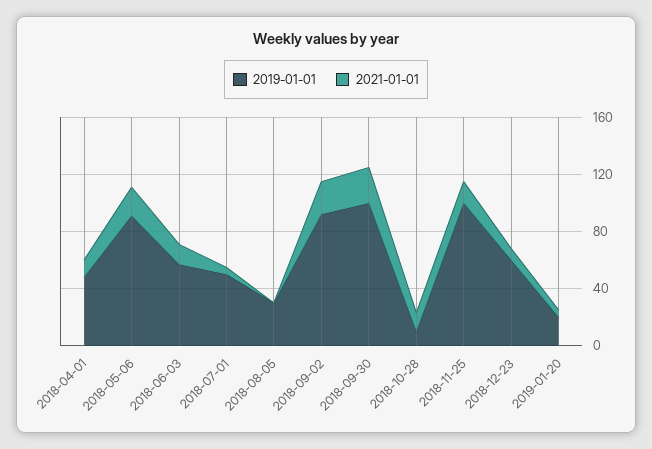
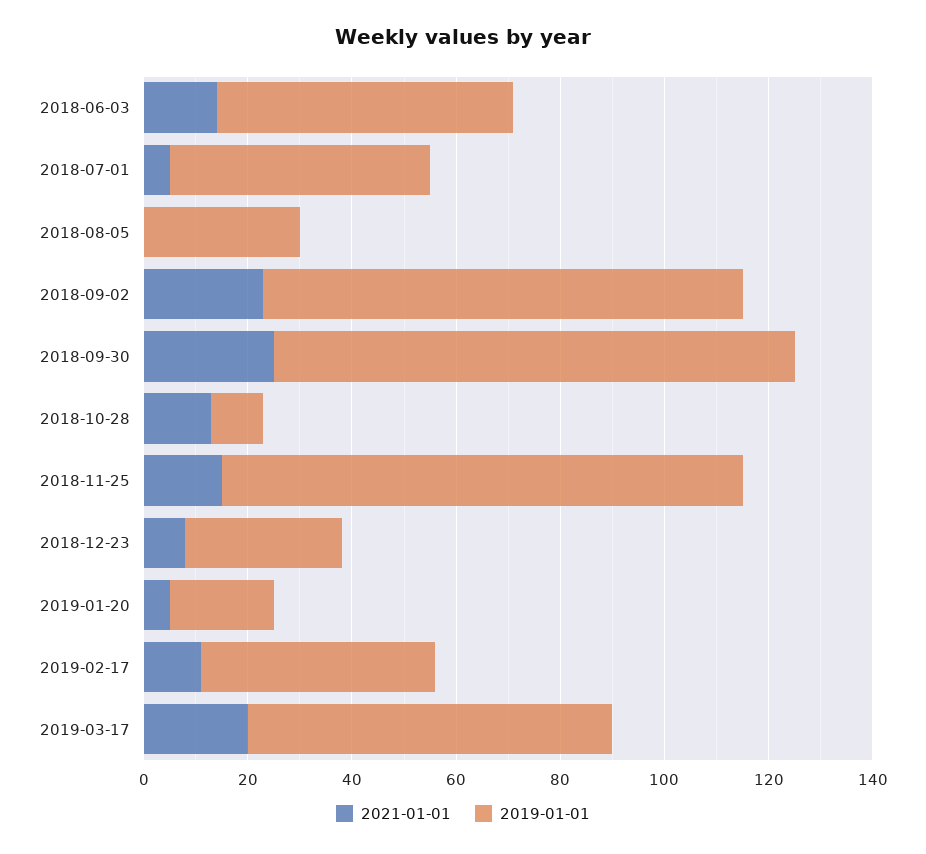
2019-01-01, 2018-04-01: 50 -> none
2021-01-01, 2018-04-01: 10 -> none
2019-01-01, 2018-05-06: 90 -> none
2021-01-01, 2018-05-06: 20 -> none
2019-01-01, 2018-12-23: 60 -> 30
2021-01-01, 2019-02-17: none -> 10
2019-01-01, 2019-02-17: none -> 45
2021-01-01, 2019-03-17: none -> 20
2019-01-01, 2019-03-17: none -> 70

